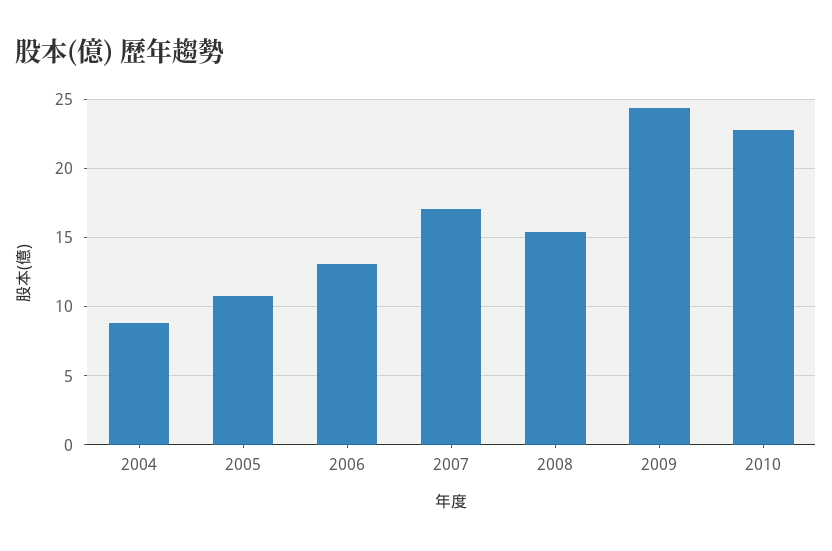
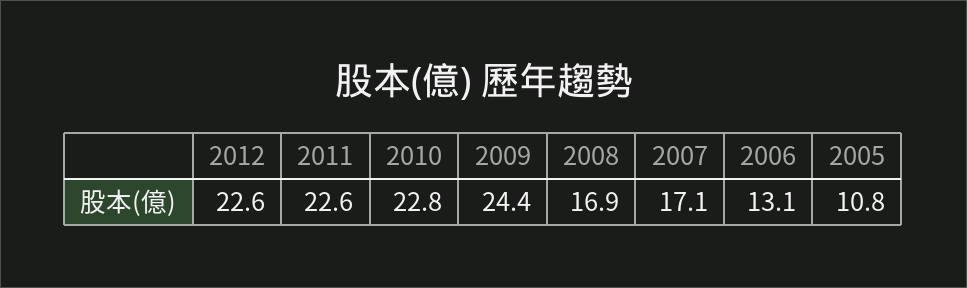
2004: 9 -> none
2008: 15.5 -> 16.9
2012: none -> 22.6
2011: none -> 22.6

